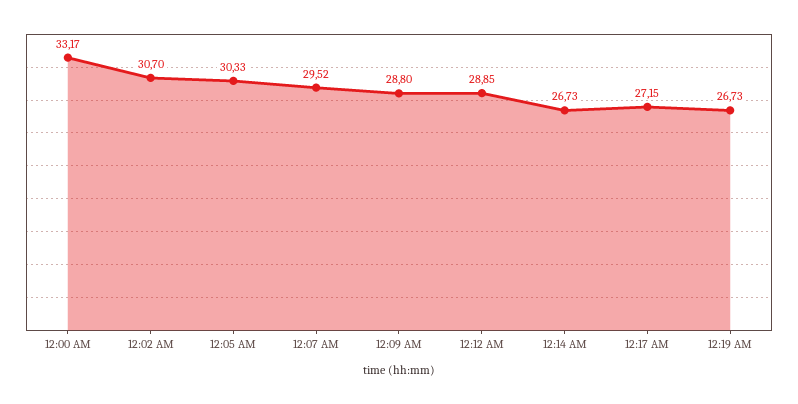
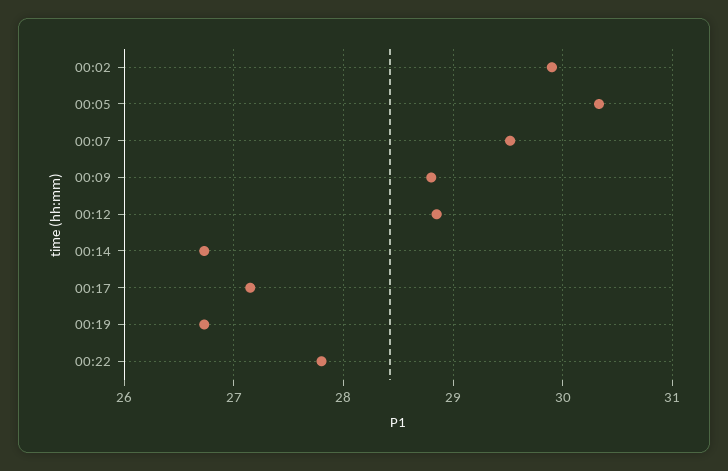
12:00 AM: 33.17 -> none
12:02 AM: 30.7 -> 29.9
00:22: none -> 27.8

